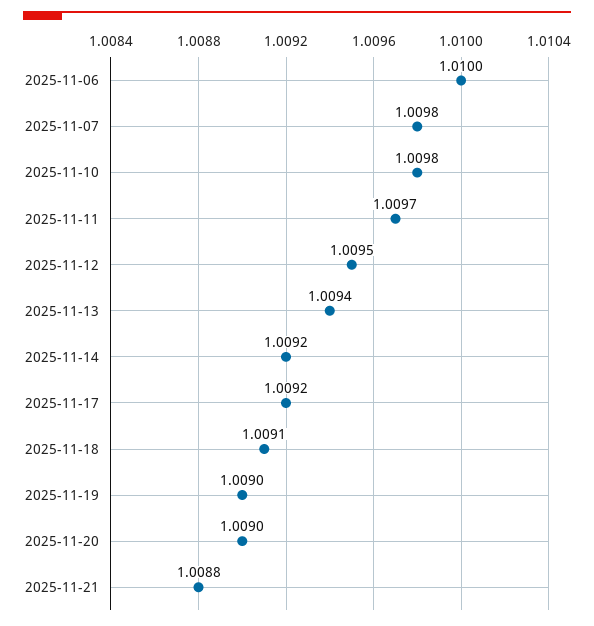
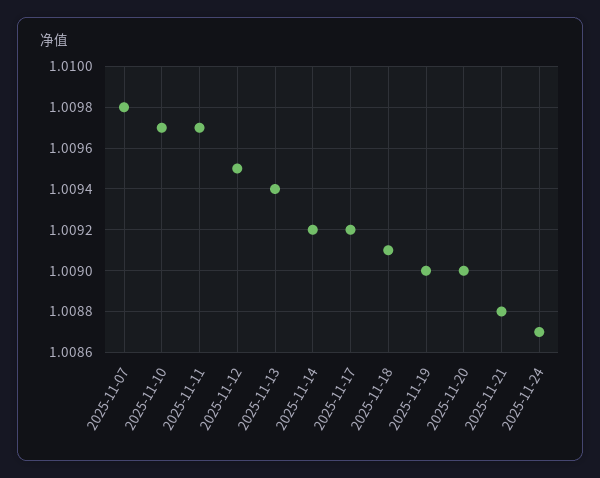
2025-11-06: 1.01 -> none
2025-11-10: 1.0098 -> 1.0097
2025-11-24: none -> 1.0087

